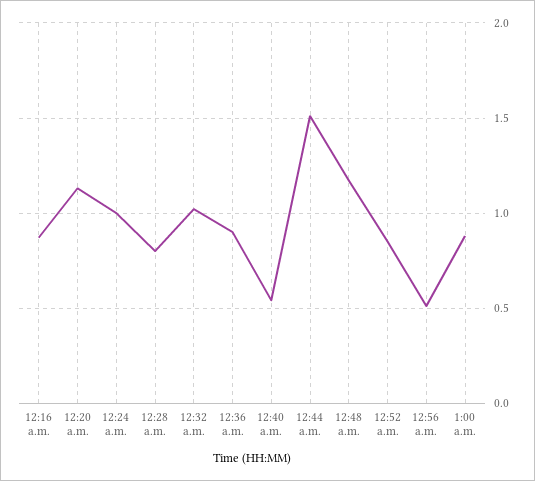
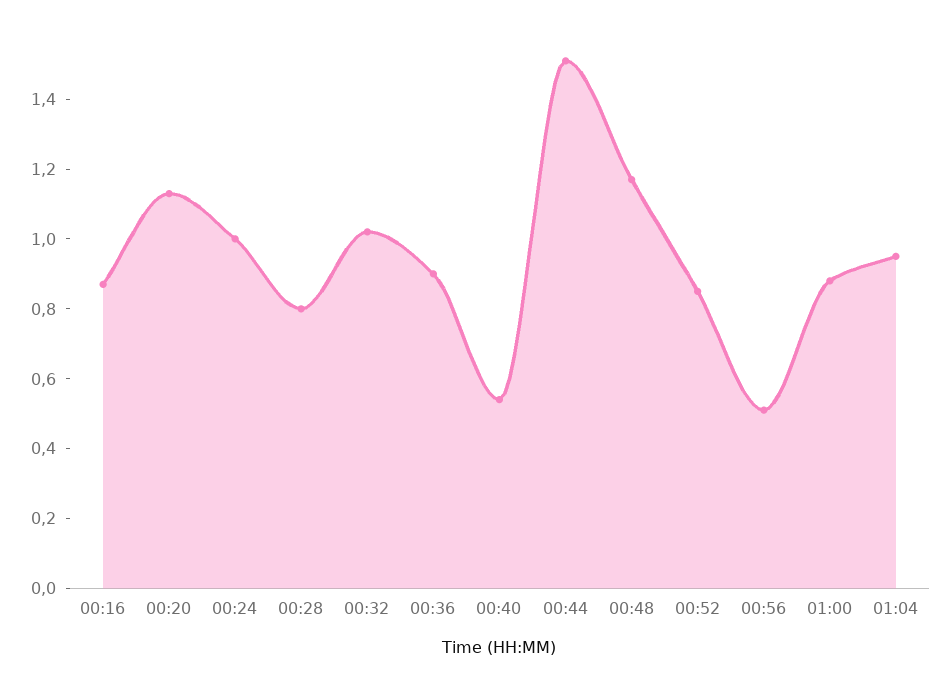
01:04: none -> 0.95

